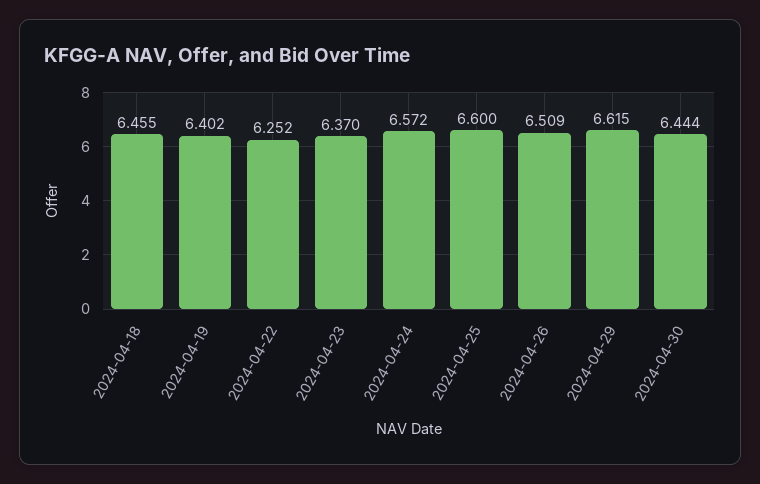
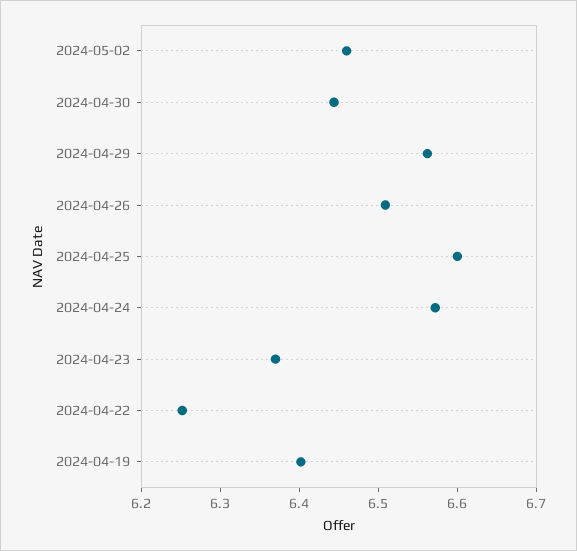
2024-04-18: 6.455 -> none
2024-04-29: 6.615 -> 6.56
2024-05-02: none -> 6.46

